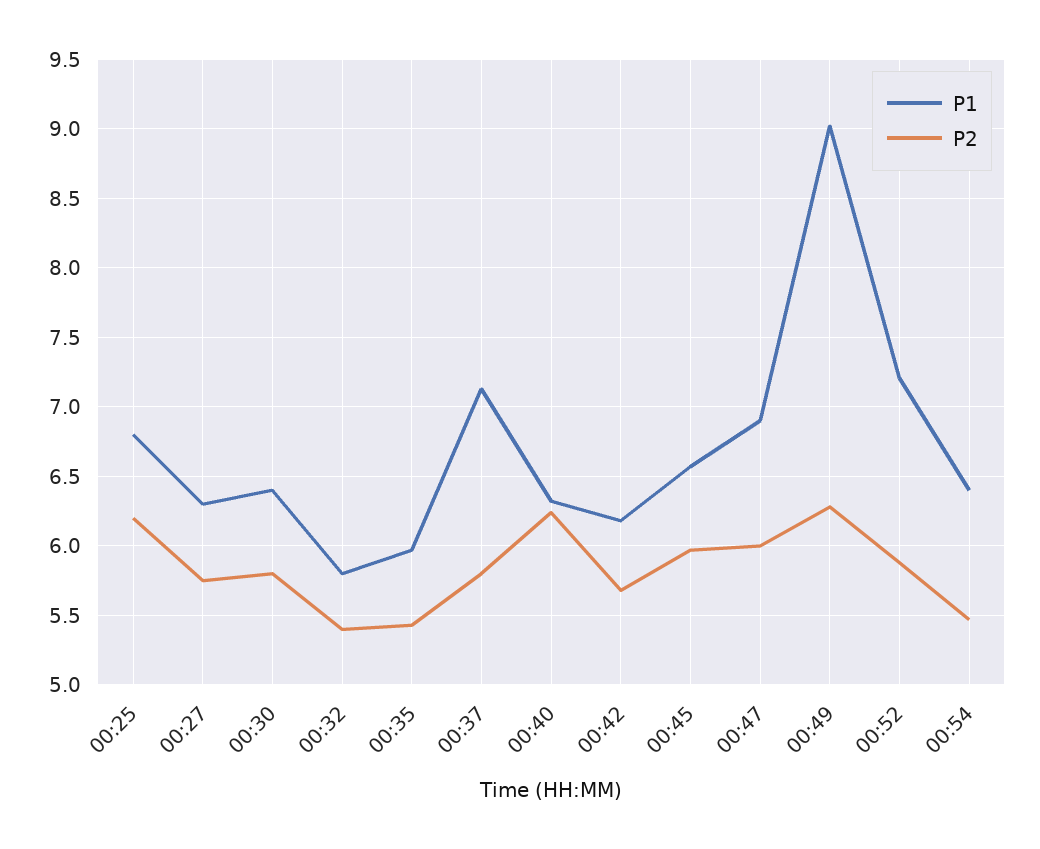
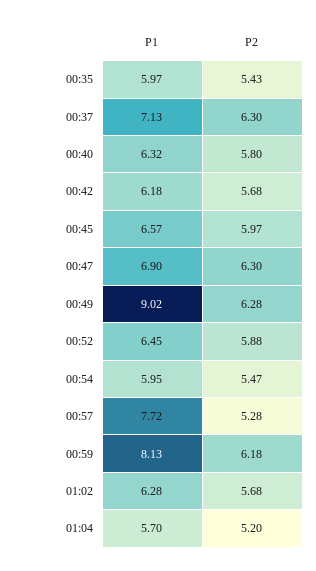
P1, 00:25: 6.8 -> none
P2, 00:25: 6.2 -> none
P1, 00:27: 6.3 -> none
P2, 00:27: 5.75 -> none
P1, 00:30: 6.4 -> none
P2, 00:30: 5.8 -> none
P1, 00:32: 5.8 -> none
P2, 00:32: 5.4 -> none
P2, 00:37: 5.8 -> 6.3
P2, 00:40: 6.25 -> 5.8
P2, 00:47: 6 -> 6.3
P1, 00:52: 7.2 -> 6.45
P1, 00:54: 6.4 -> 5.95
P1, 00:57: none -> 7.72
P2, 00:57: none -> 5.28
P1, 00:59: none -> 8.13
P2, 00:59: none -> 6.18
P1, 01:02: none -> 6.28
P2, 01:02: none -> 5.68
P1, 01:04: none -> 5.7
P2, 01:04: none -> 5.2

